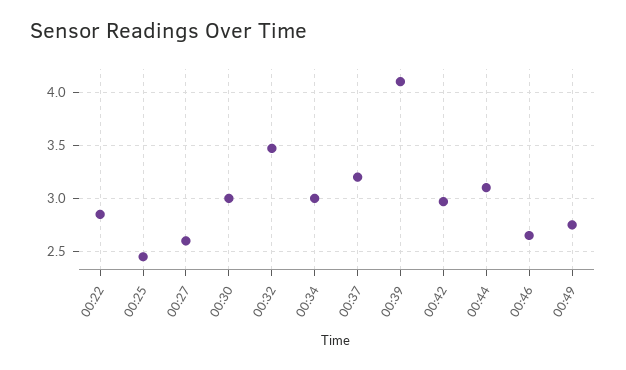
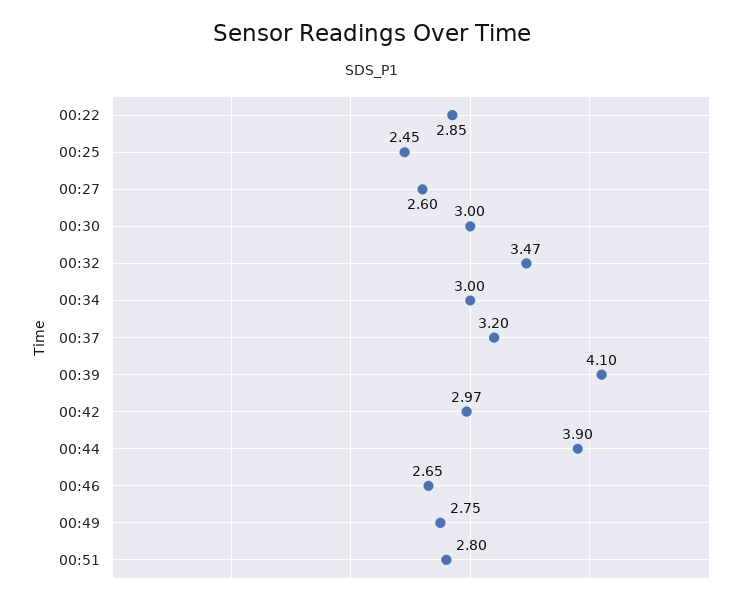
00:44: 3.1 -> 3.9
00:51: none -> 2.8

